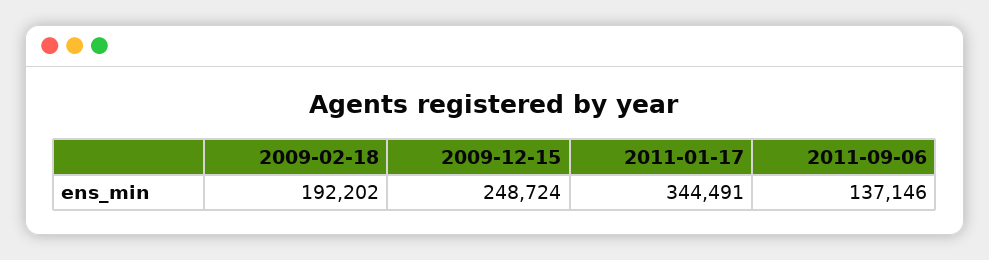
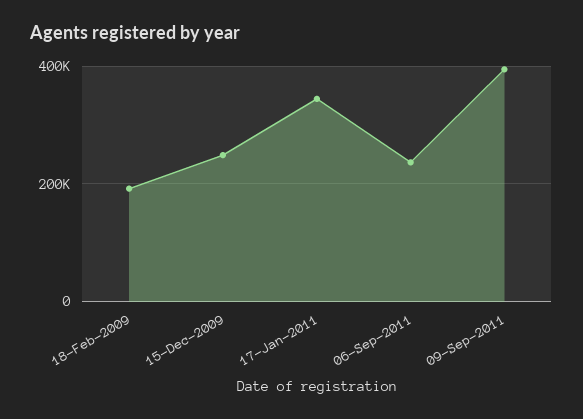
2011-09-06: 137146 -> 240000
09-Sep-2011: none -> 400000

